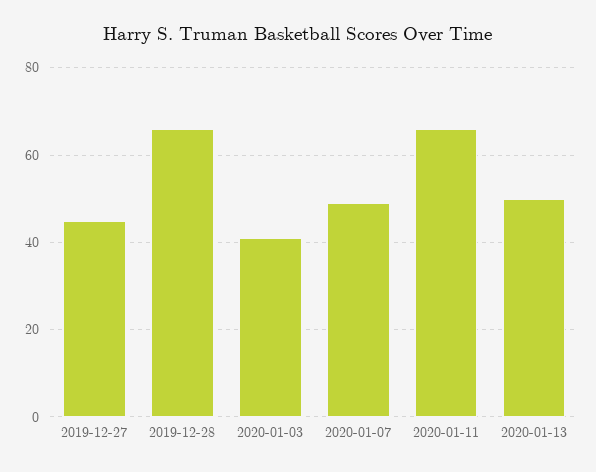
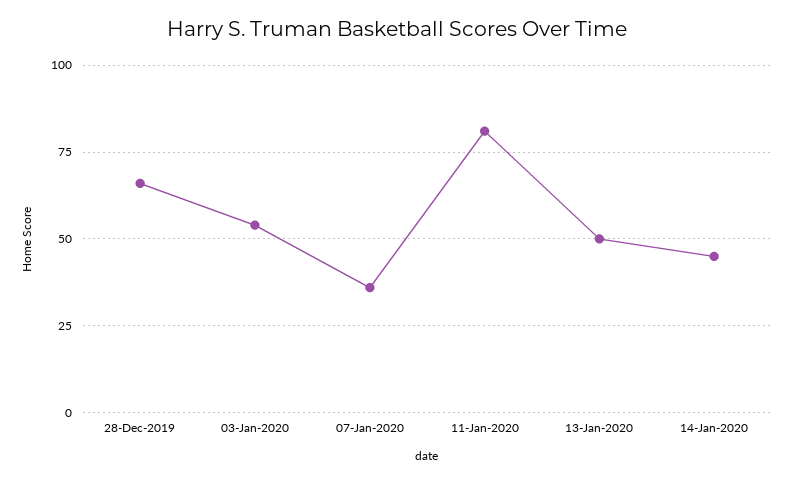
2019-12-27: 45 -> none
2020-01-03: 40 -> 55
2020-01-07: 50 -> 35
2020-01-11: 65 -> 80
14-Jan-2020: none -> 45

